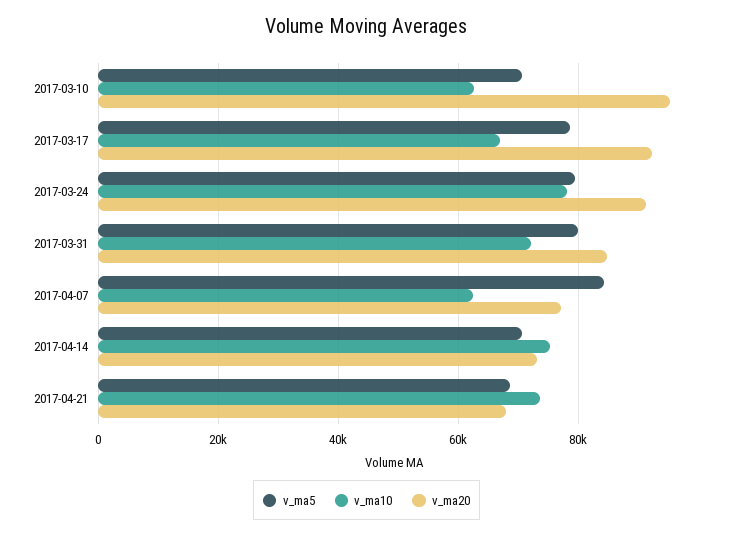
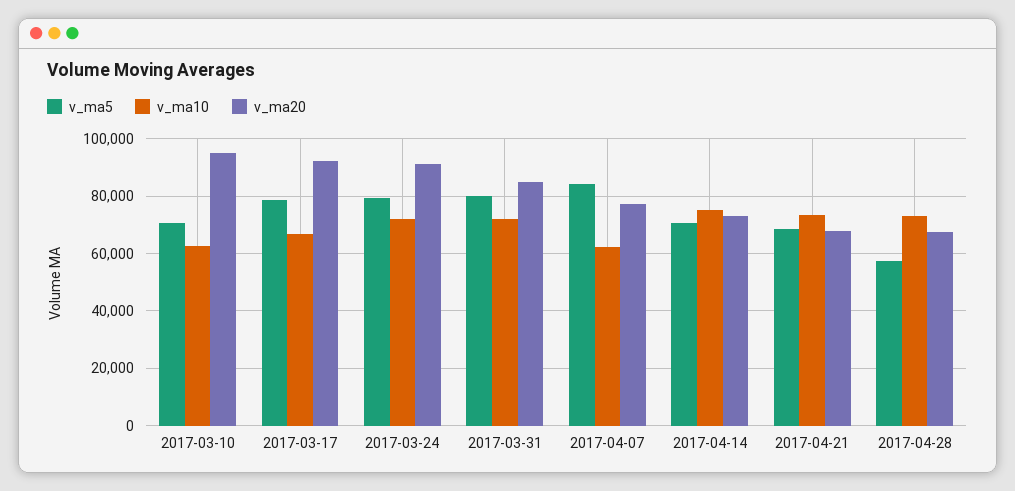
v_ma10, 2017-03-24: 78000 -> 72500
v_ma5, 2017-04-28: none -> 57500
v_ma10, 2017-04-28: none -> 72500
v_ma20, 2017-04-28: none -> 67500

